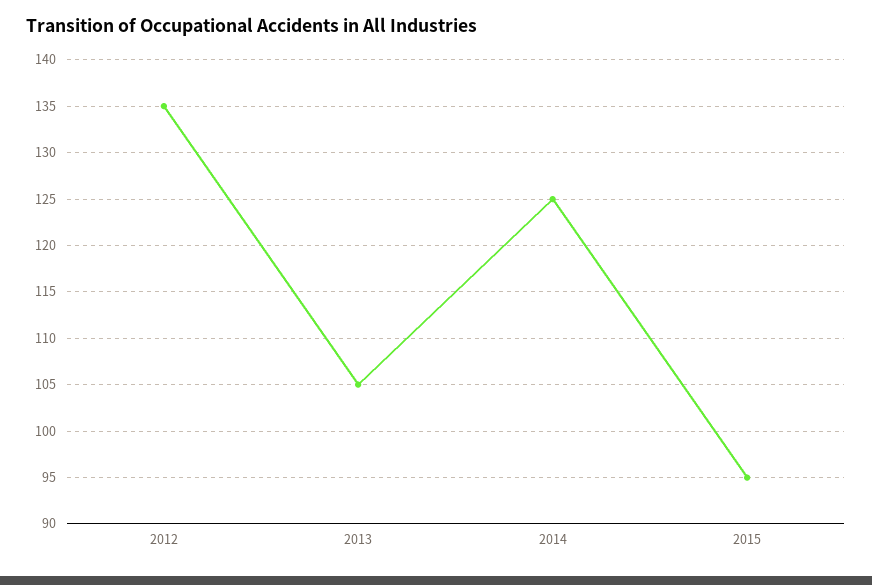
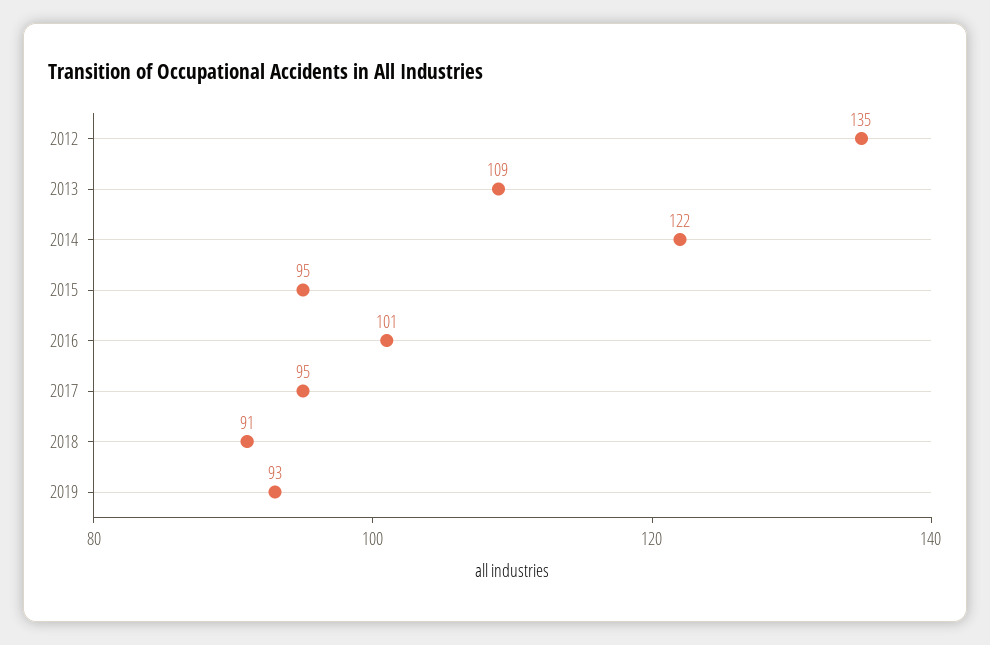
2013: 105 -> 109
2014: 125 -> 122
2016: none -> 101
2017: none -> 95
2018: none -> 91
2019: none -> 93

